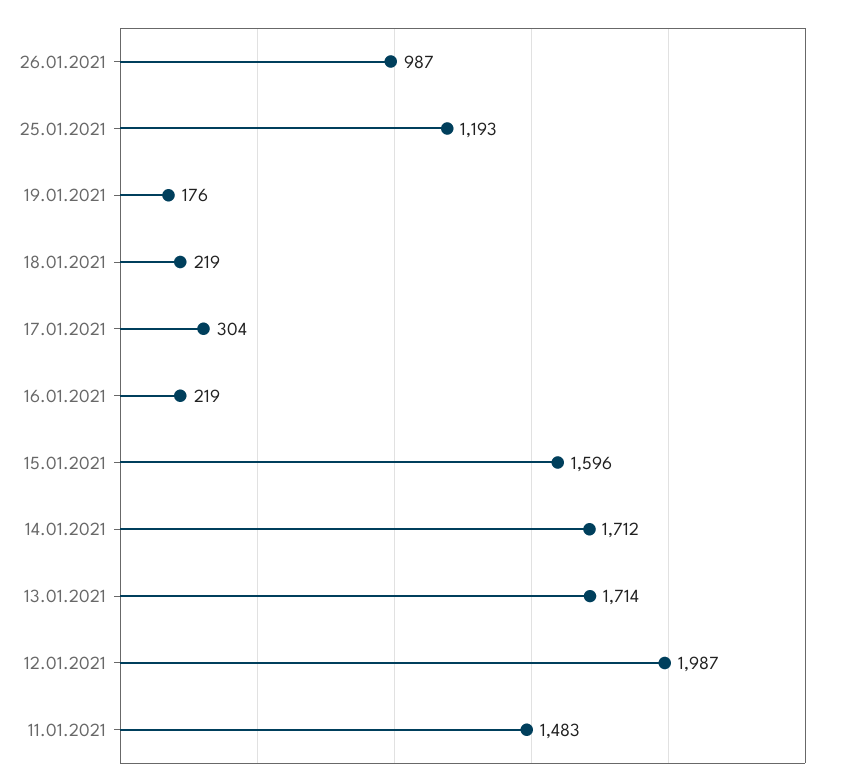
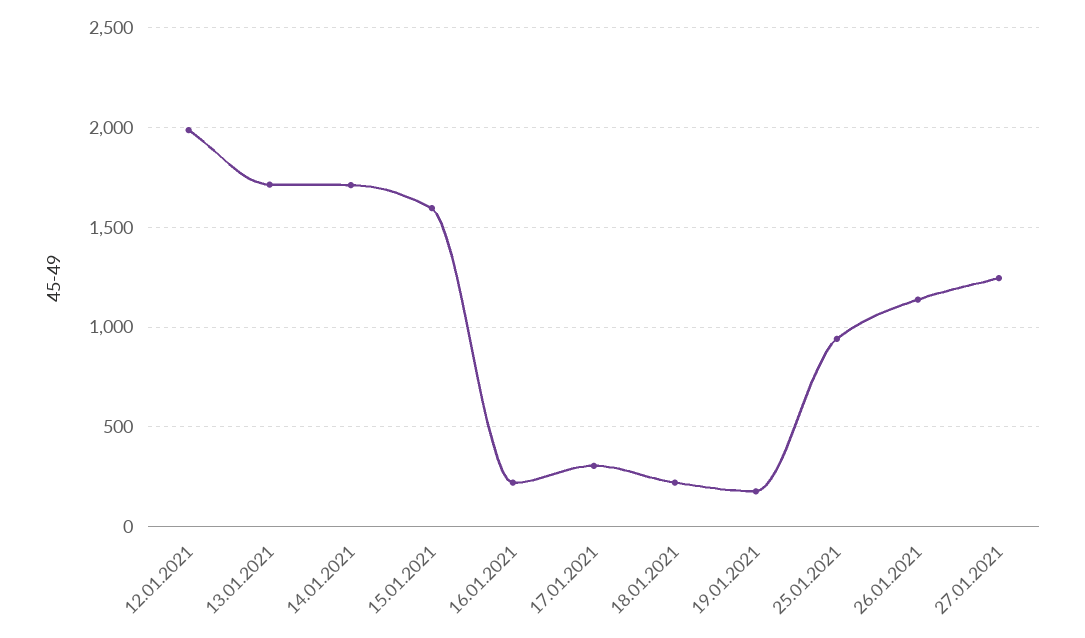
26.01.2021: 987 -> 1150
25.01.2021: 1193 -> 950
11.01.2021: 1483 -> none
27.01.2021: none -> 1250

